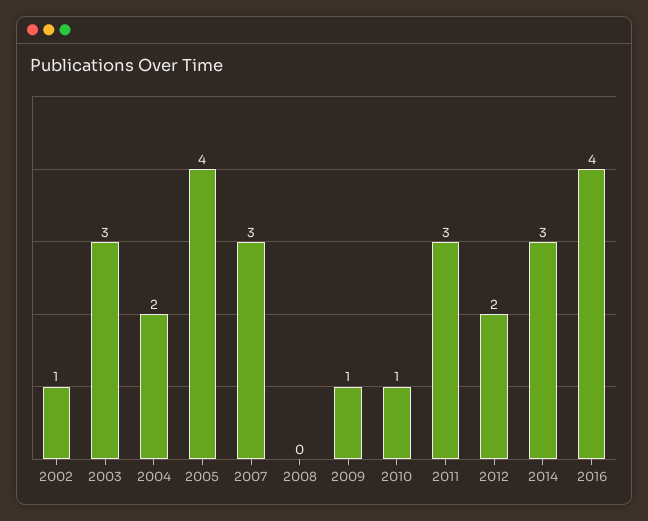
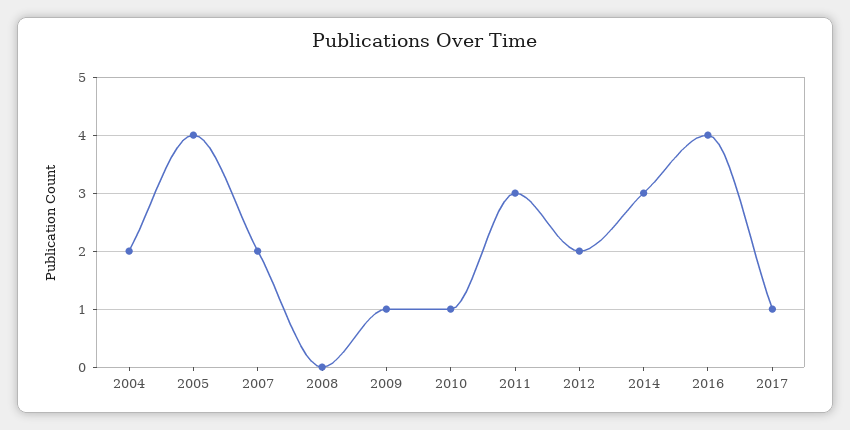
2002: 1 -> none
2003: 3 -> none
2007: 3 -> 2
2017: none -> 1

